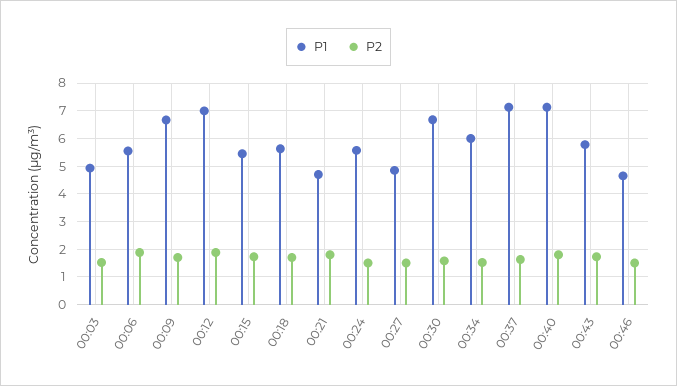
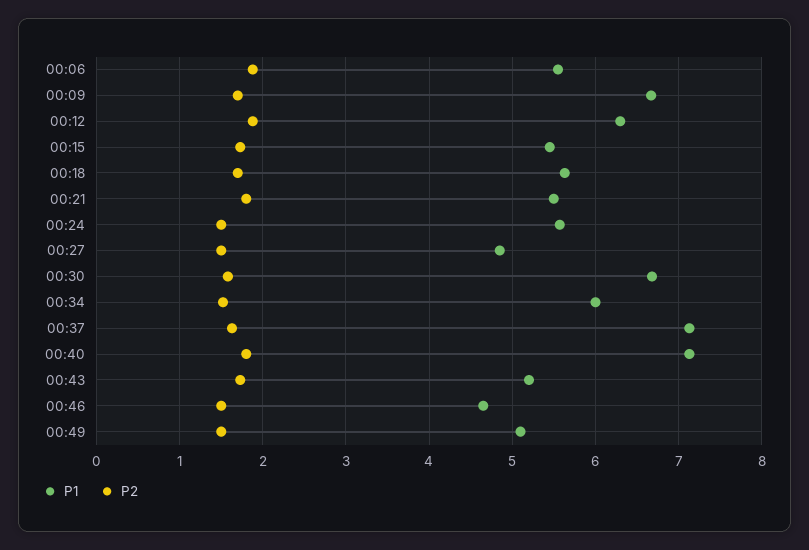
P1, 00:03: 5 -> none
P2, 00:03: 1.5 -> none
P1, 00:12: 7 -> 6.3
P1, 00:21: 4.75 -> 5.5
P1, 00:43: 5.75 -> 5.2
P1, 00:49: none -> 5.1
P2, 00:49: none -> 1.5

